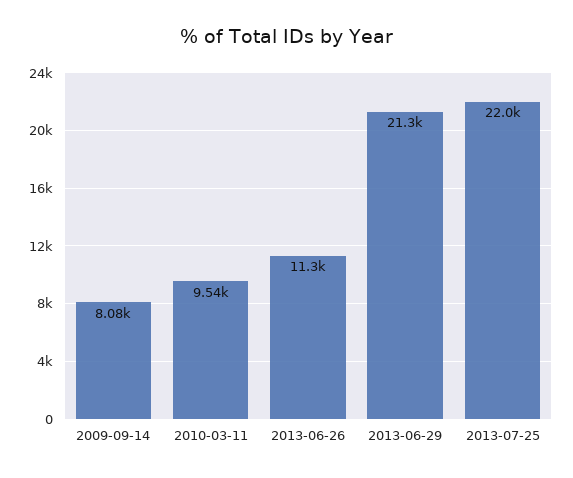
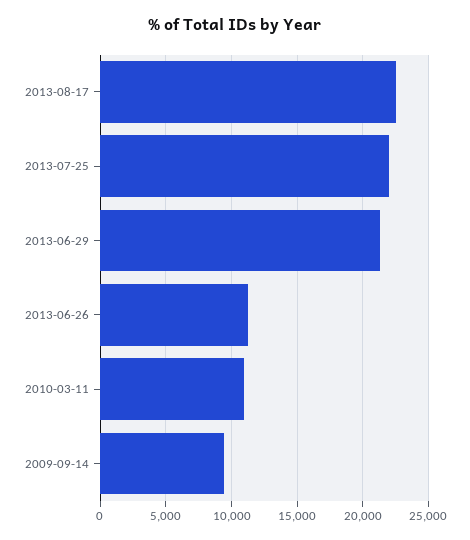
2009-09-14: 8080 -> 9500
2010-03-11: 9540 -> 11000
2013-08-17: none -> 22500

